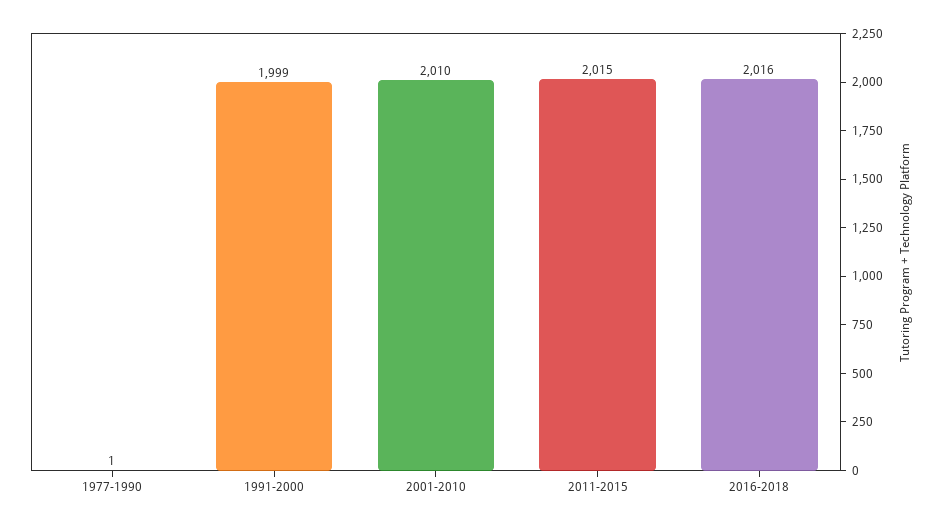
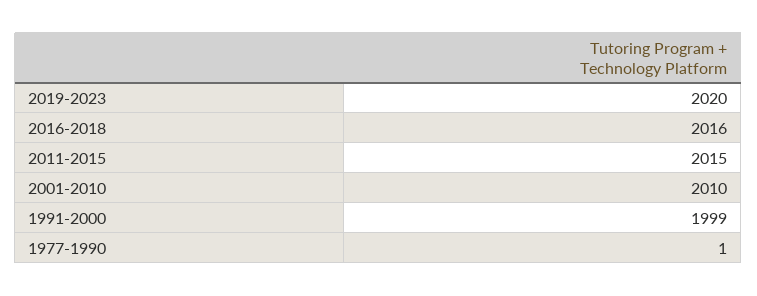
2019-2023: none -> 2020

